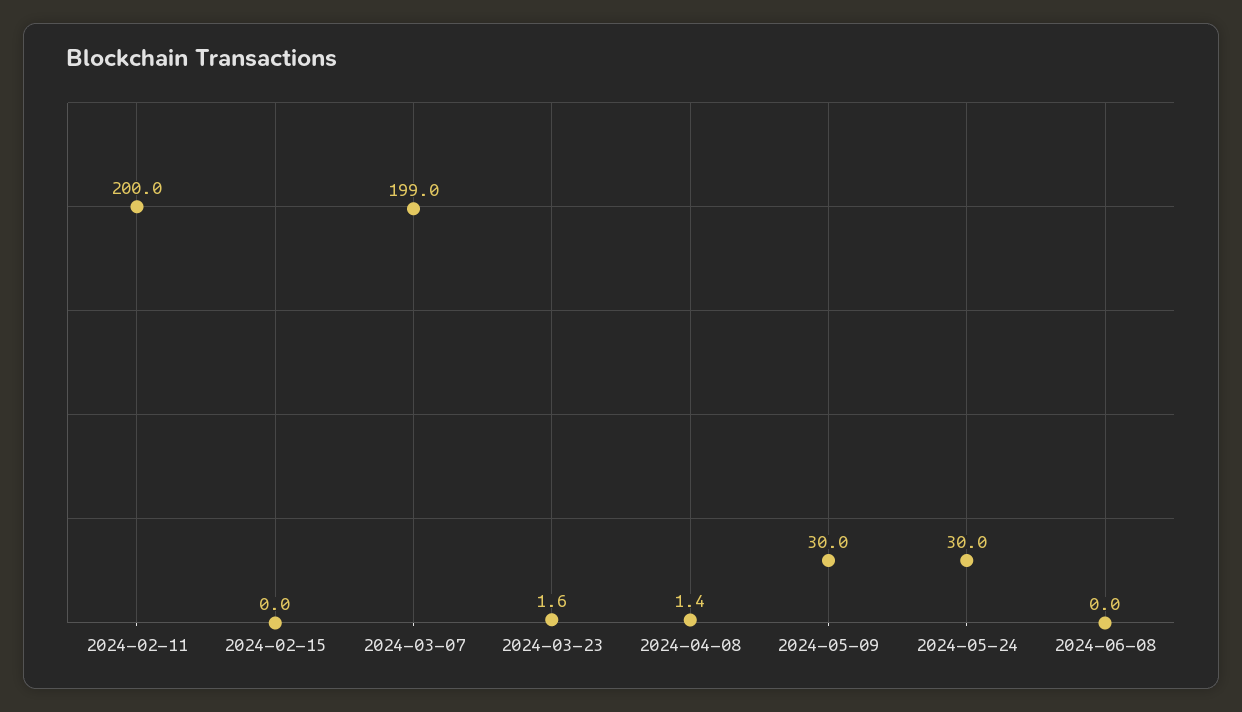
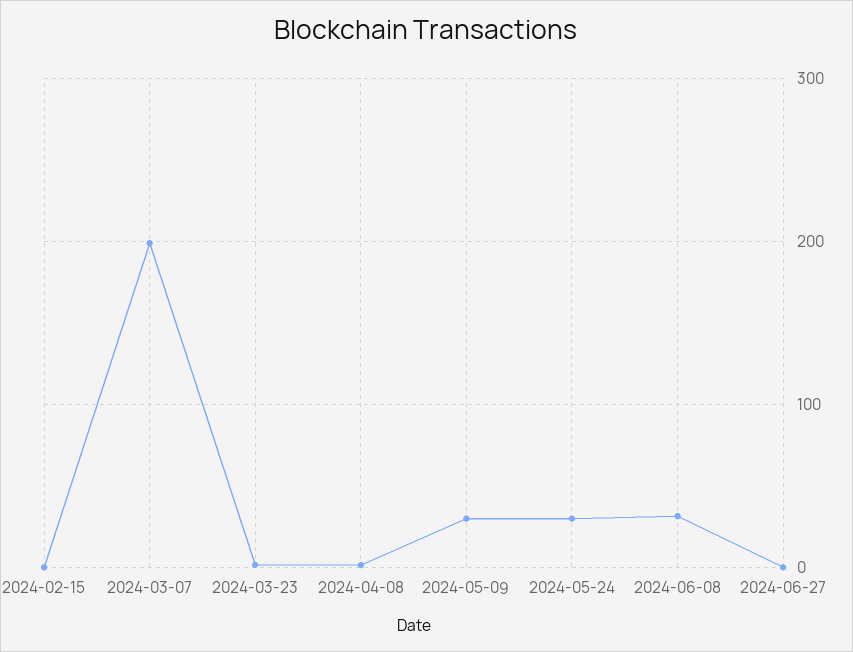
2024-02-11: 200 -> none
2024-06-08: 0 -> 30
2024-06-27: none -> 0

